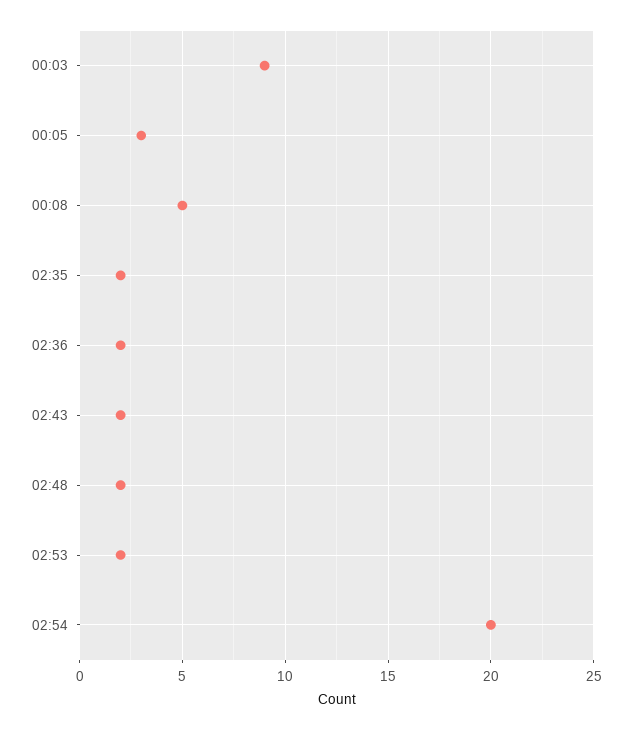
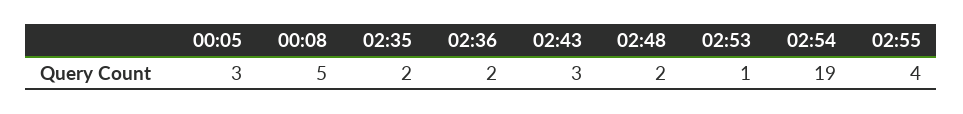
00:03: 9 -> none
02:43: 2 -> 3
02:53: 2 -> 1
02:54: 20 -> 19
02:55: none -> 4

